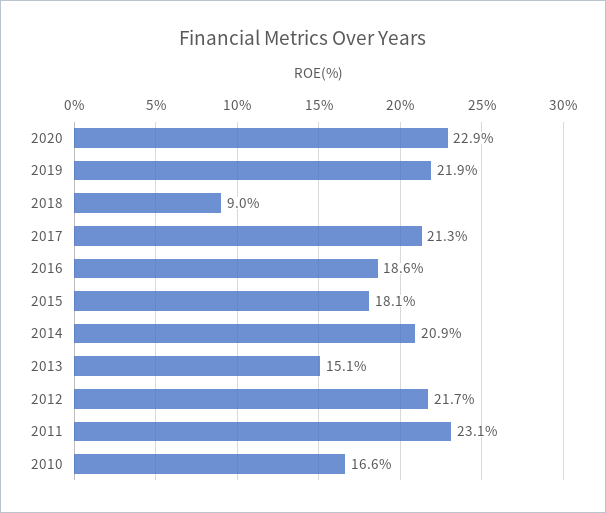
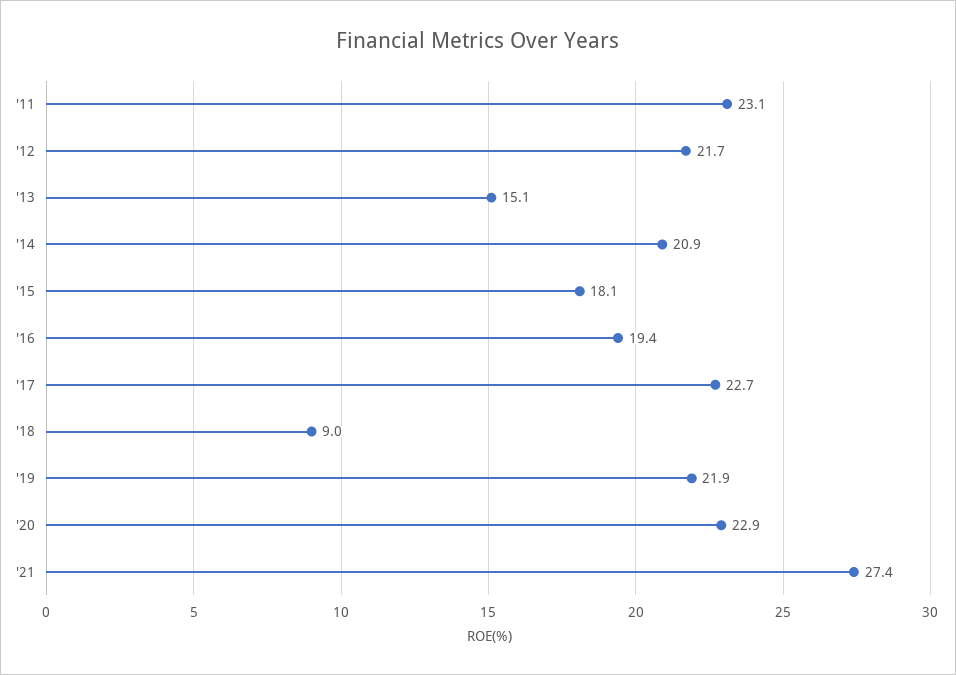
2017: 21.3 -> 22.7
2016: 18.6 -> 19.4
2010: 16.6 -> none
'21: none -> 27.4

